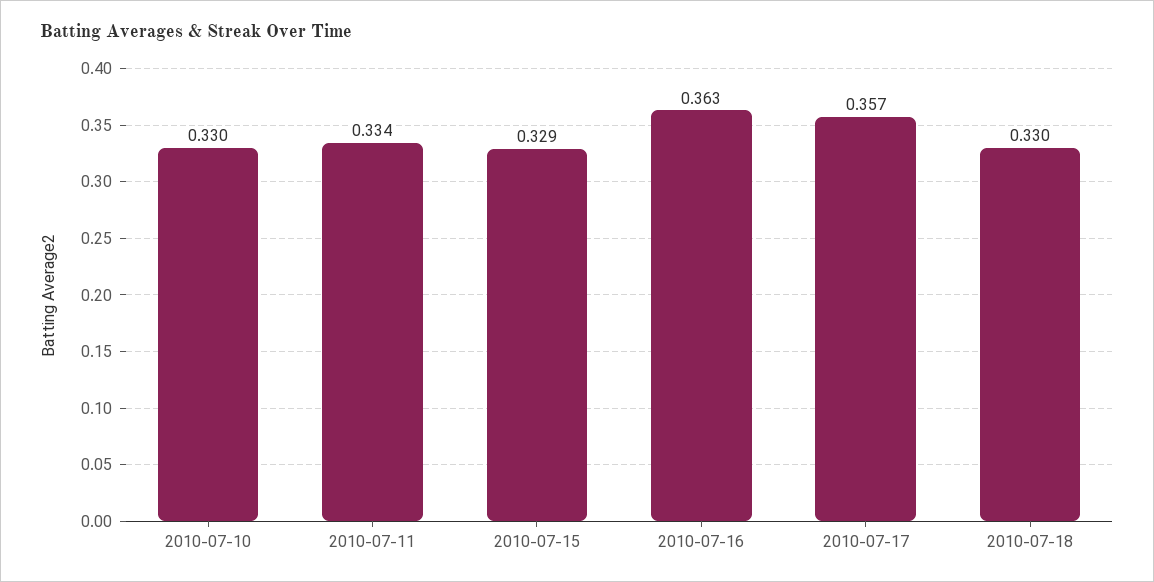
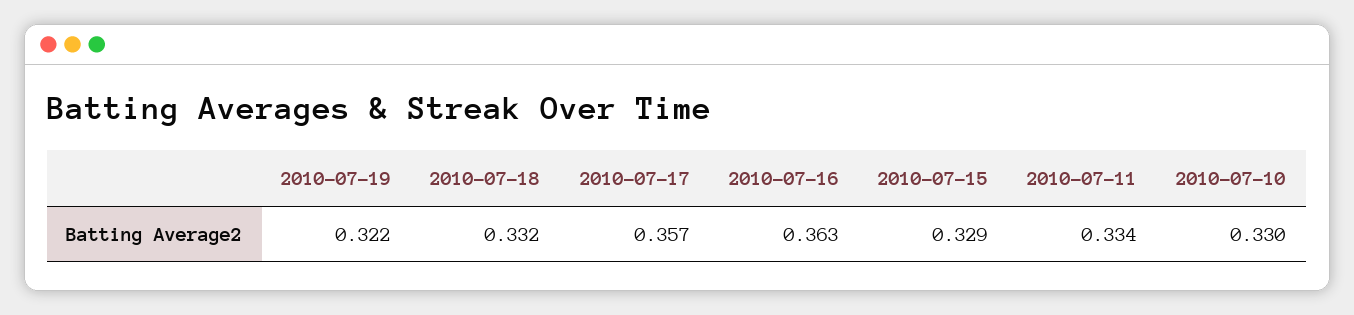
2010-07-18: 0.33 -> 0.332
2010-07-19: none -> 0.322

